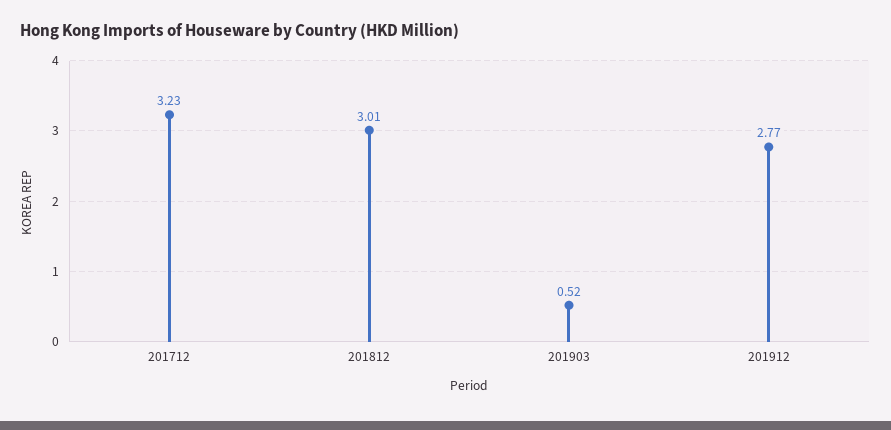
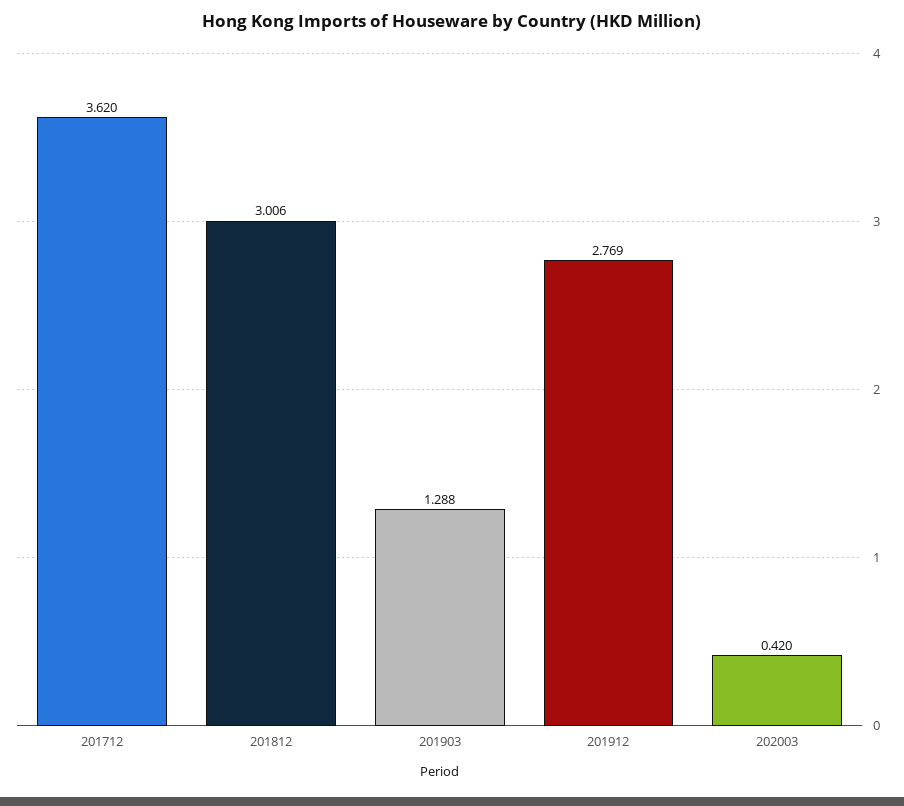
201712: 3.23 -> 3.62
201903: 0.52 -> 1.288
202003: none -> 0.42

